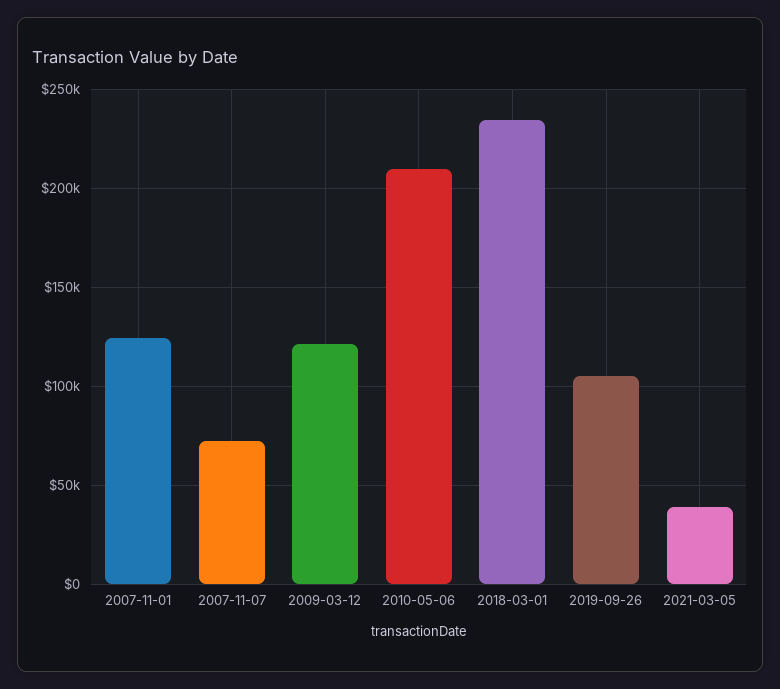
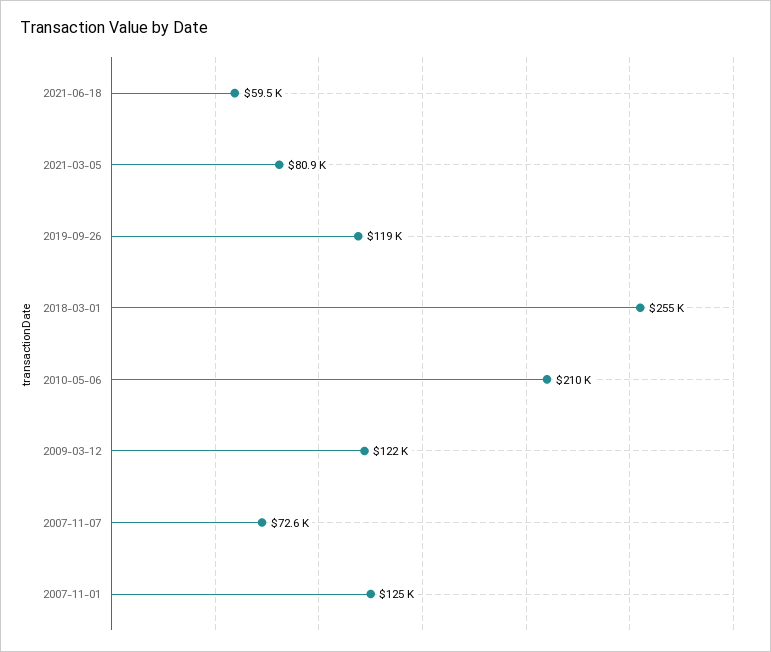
2018-03-01: 235000 -> 255000
2019-09-26: 105000 -> 119000
2021-03-05: 40000 -> 80900
2021-06-18: none -> 59500

